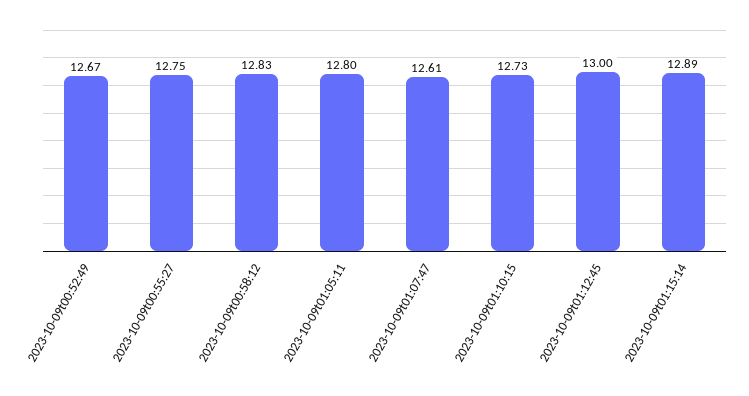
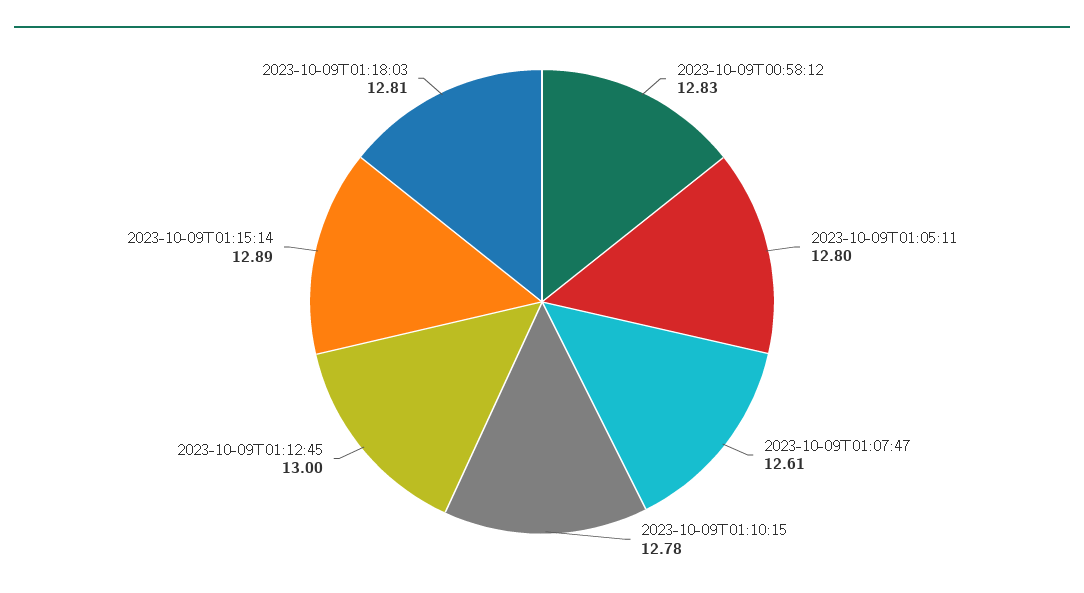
2023-10-09t00:52:49: 12.67 -> none
2023-10-09t00:55:27: 12.75 -> none
2023-10-09t01:10:15: 12.73 -> 12.78
2023-10-09T01:18:03: none -> 12.81

